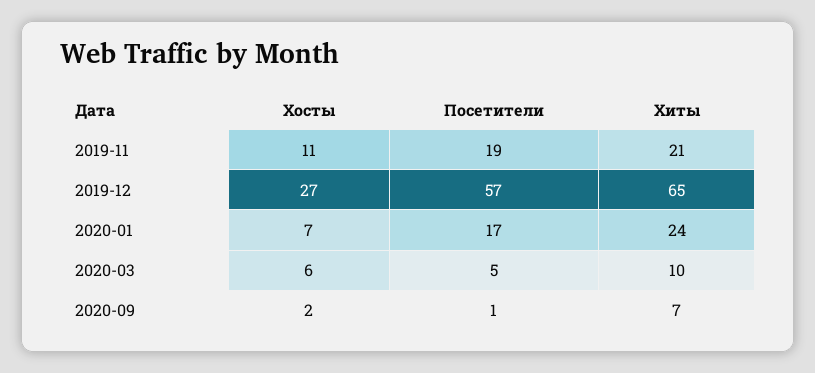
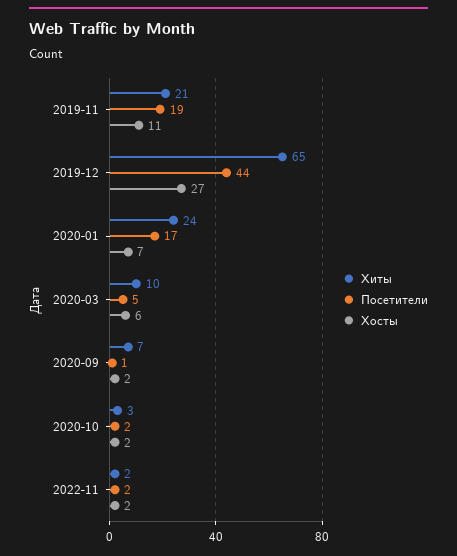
Посетители, 2019-12: 57 -> 44
Хиты, 2020-10: none -> 3
Посетители, 2020-10: none -> 2
Хосты, 2020-10: none -> 2
Хиты, 2022-11: none -> 2
Посетители, 2022-11: none -> 2
Хосты, 2022-11: none -> 2

